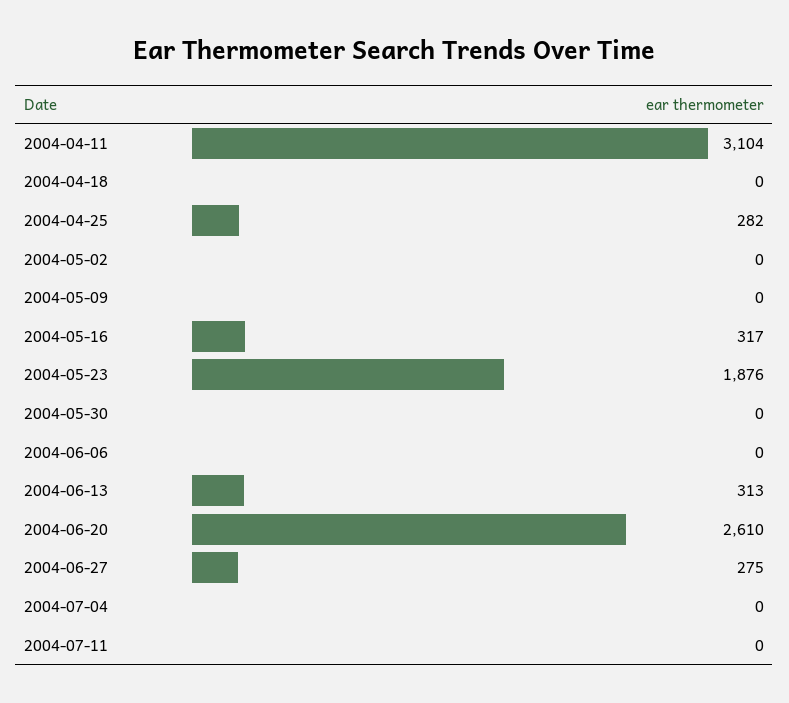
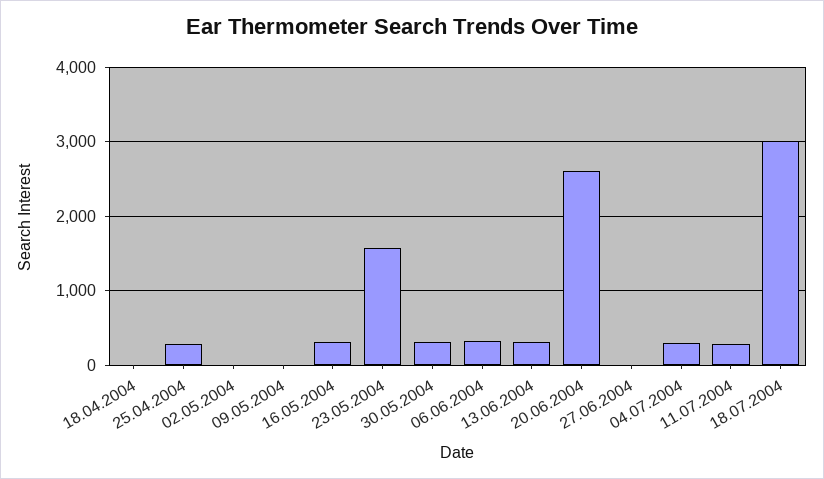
2004-04-11: 3104 -> none
2004-05-23: 1876 -> 1600
2004-05-30: 0 -> 300
2004-06-06: 0 -> 300
2004-06-27: 275 -> 0
2004-07-04: 0 -> 300
2004-07-11: 0 -> 300
18.07.2004: none -> 3000

